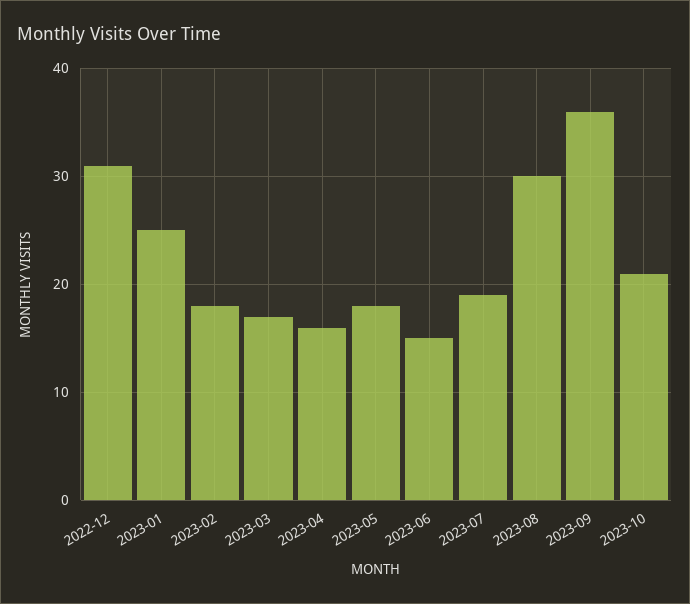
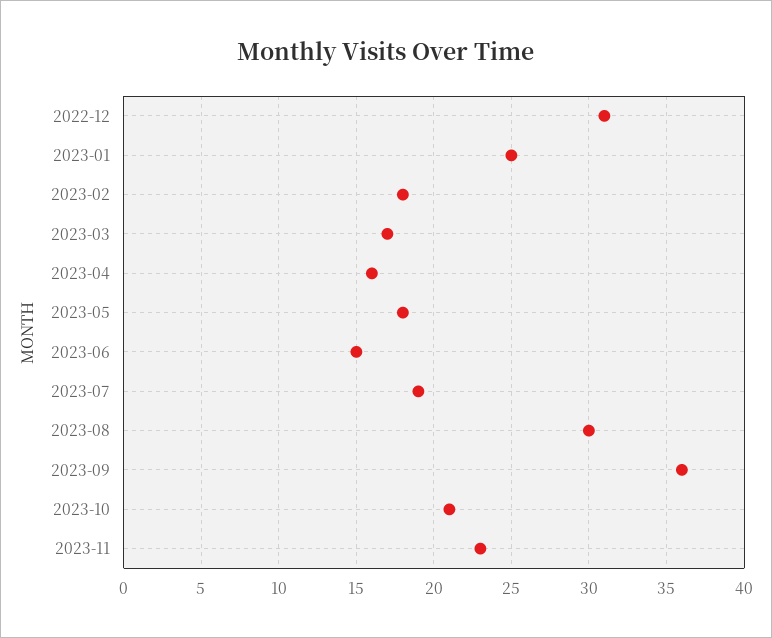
2023-11: none -> 23

